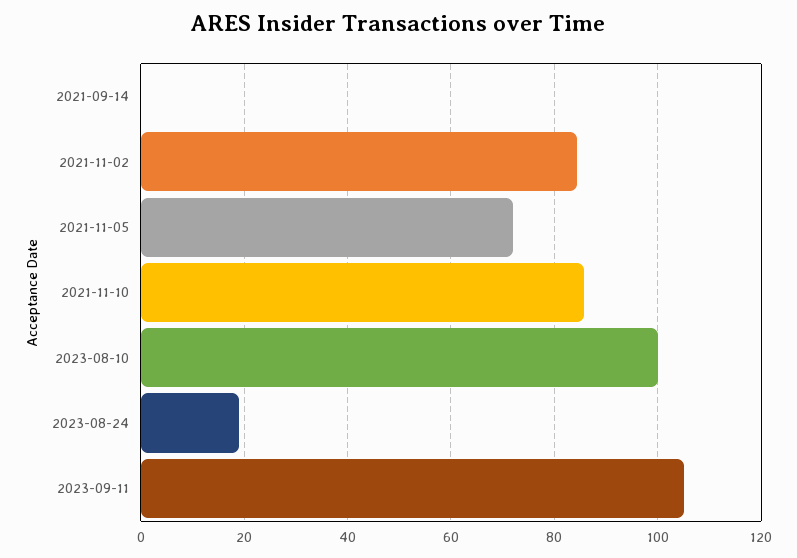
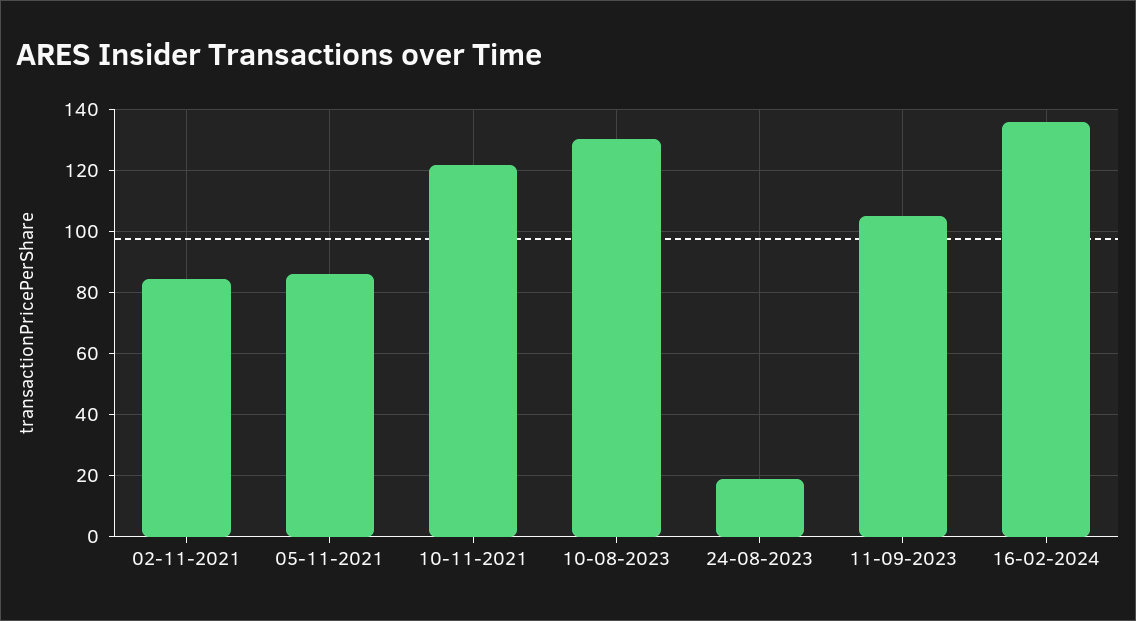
2021-09-14: 0 -> none
2021-11-05: 72 -> 86
2021-11-10: 86 -> 122
2023-08-10: 100 -> 130
16-02-2024: none -> 136

